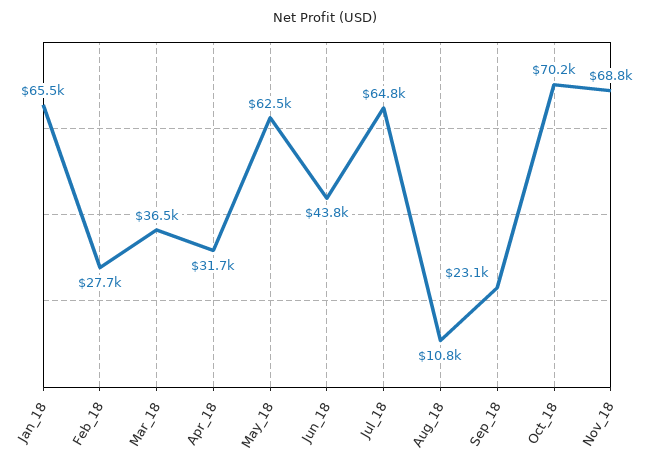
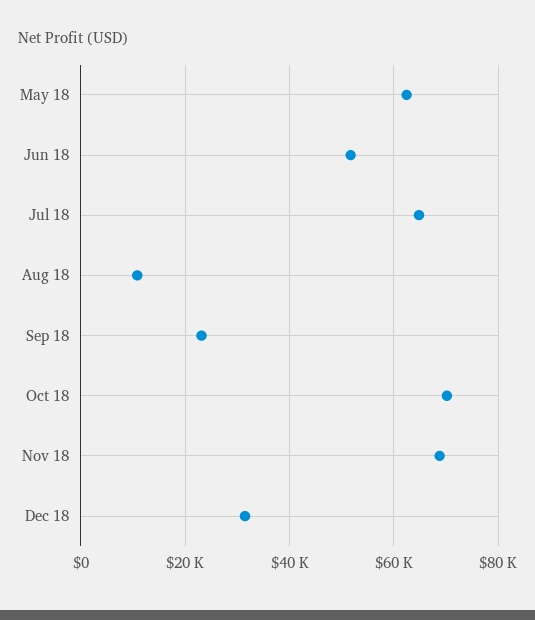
Jan_18: 65500 -> none
Feb_18: 27700 -> none
Mar_18: 36500 -> none
Apr_18: 31700 -> none
Jun_18: 43800 -> 52000
Dec 18: none -> 32000

